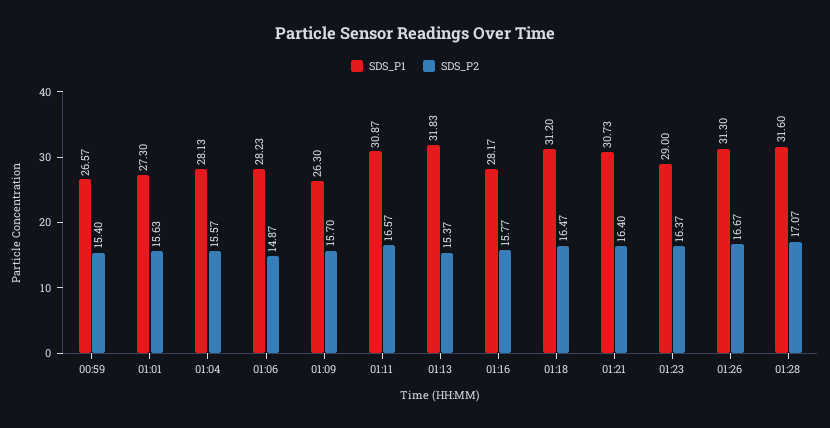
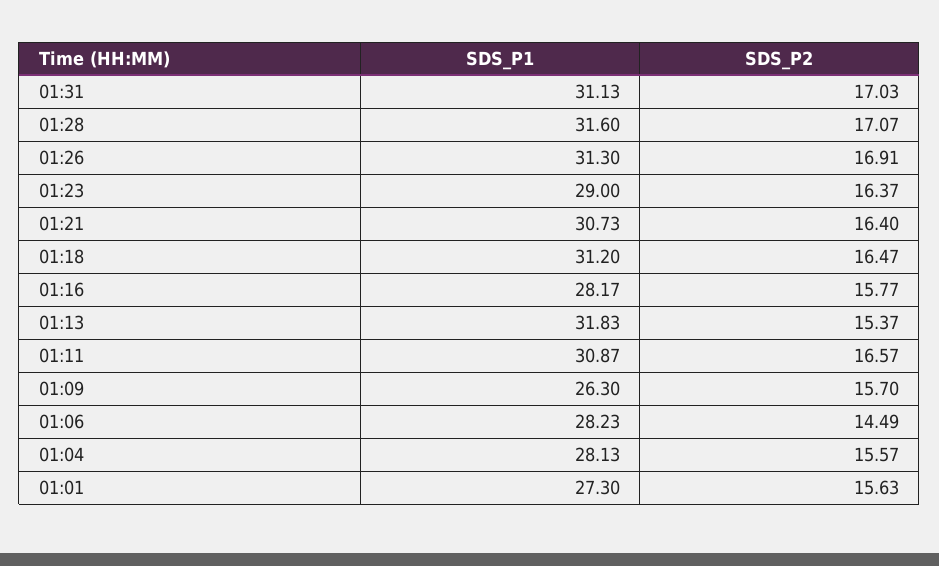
SDS_P1, 00:59: 26.57 -> none
SDS_P2, 00:59: 15.4 -> none
SDS_P2, 01:06: 14.87 -> 14.49
SDS_P2, 01:26: 16.67 -> 16.91
SDS_P1, 01:31: none -> 31.13
SDS_P2, 01:31: none -> 17.03

